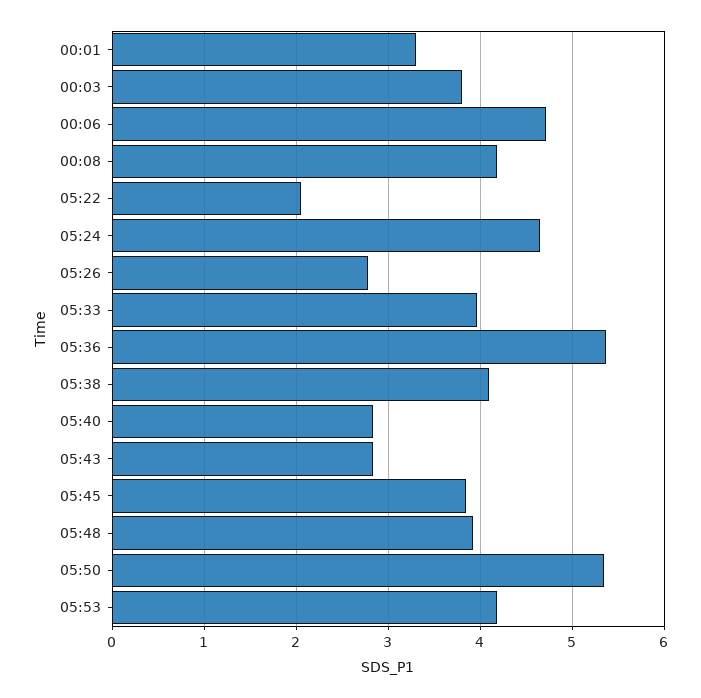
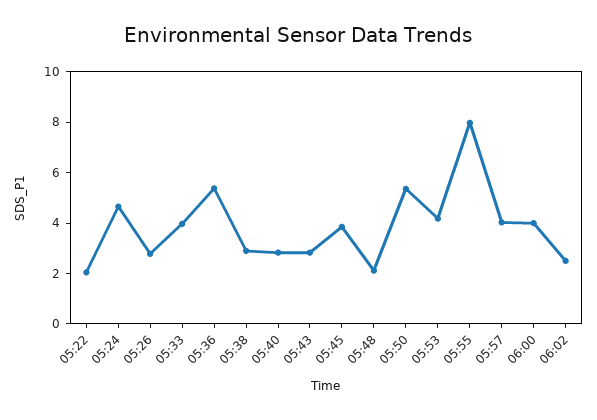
00:01: 3.3 -> none
00:03: 3.8 -> none
00:06: 4.7 -> none
00:08: 4.2 -> none
05:38: 4.1 -> 3
05:48: 3.9 -> 2
05:55: none -> 8
05:57: none -> 4
06:00: none -> 4
06:02: none -> 2.5

